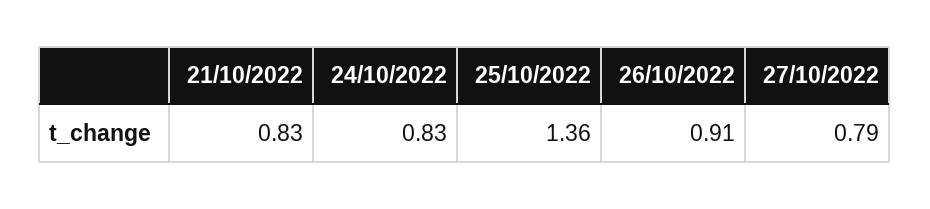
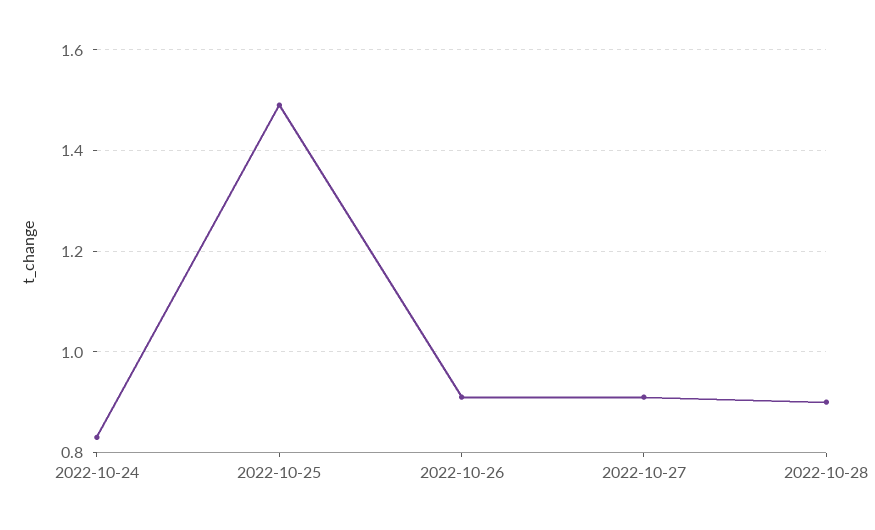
21/10/2022: 0.83 -> none
25/10/2022: 1.36 -> 1.5
27/10/2022: 0.79 -> 0.9
2022-10-28: none -> 0.9

